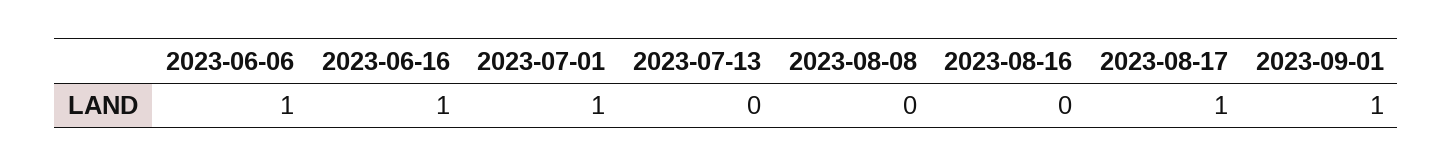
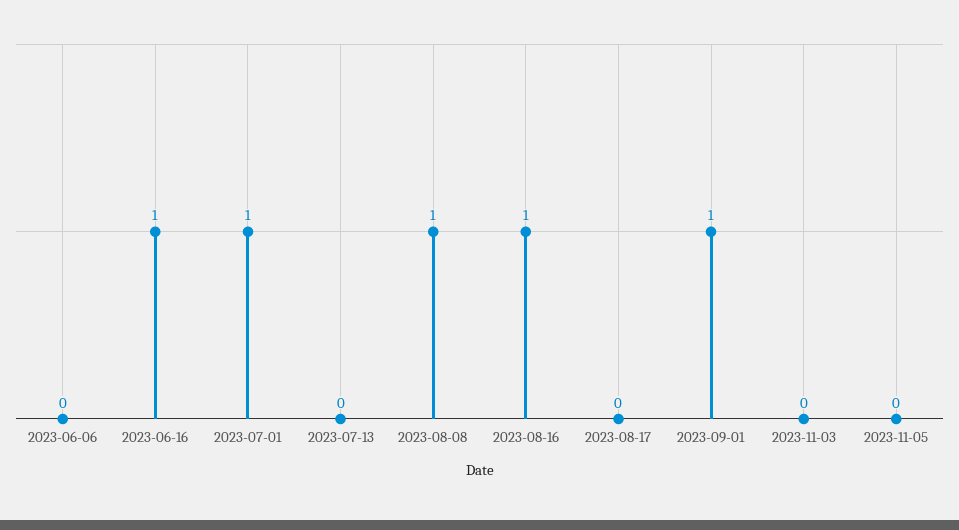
2023-06-06: 1 -> 0
2023-08-08: 0 -> 1
2023-08-16: 0 -> 1
2023-08-17: 1 -> 0
2023-11-03: none -> 0
2023-11-05: none -> 0

